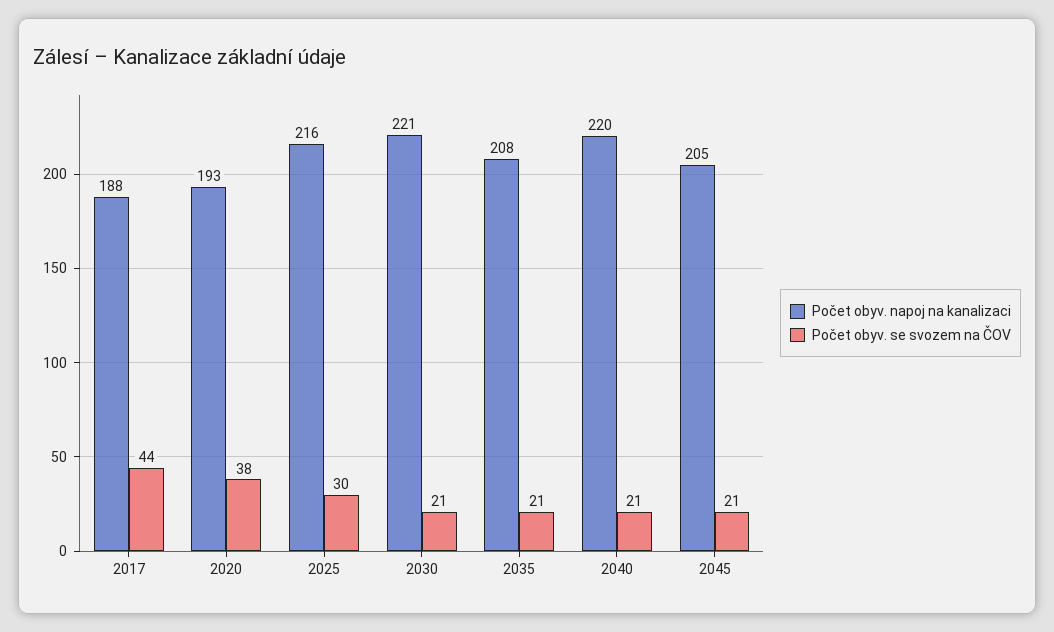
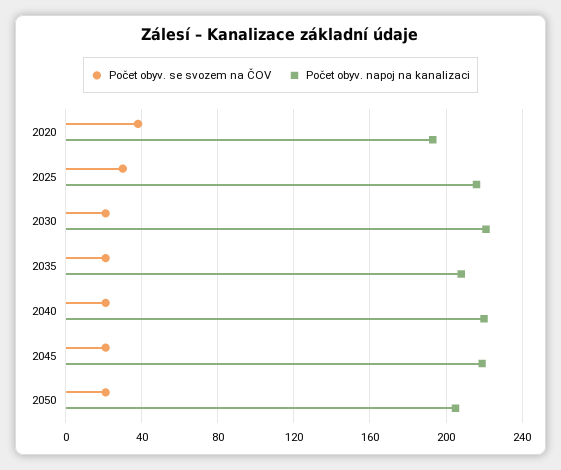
Počet obyv. napoj na kanalizaci, 2017: 188 -> none
Počet obyv. se svozem na ČOV, 2017: 44 -> none
Počet obyv. napoj na kanalizaci, 2045: 205 -> 220
Počet obyv. se svozem na ČOV, 2050: none -> 20
Počet obyv. napoj na kanalizaci, 2050: none -> 205

